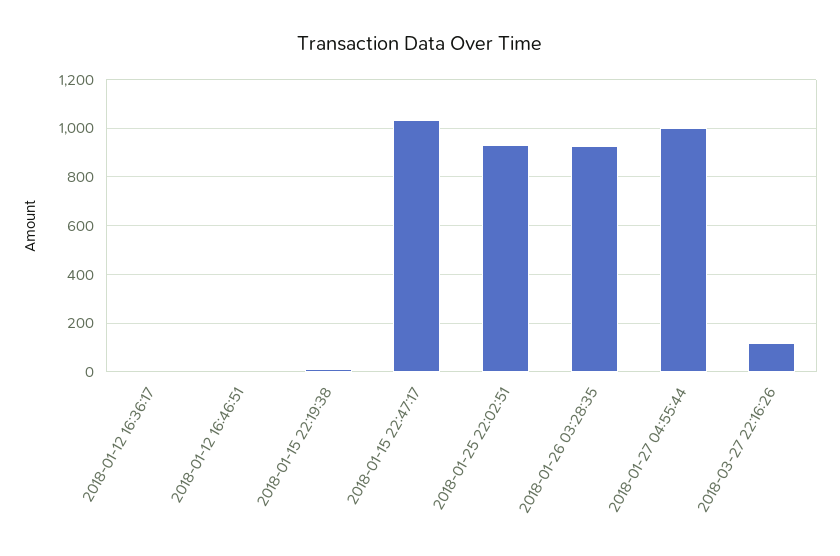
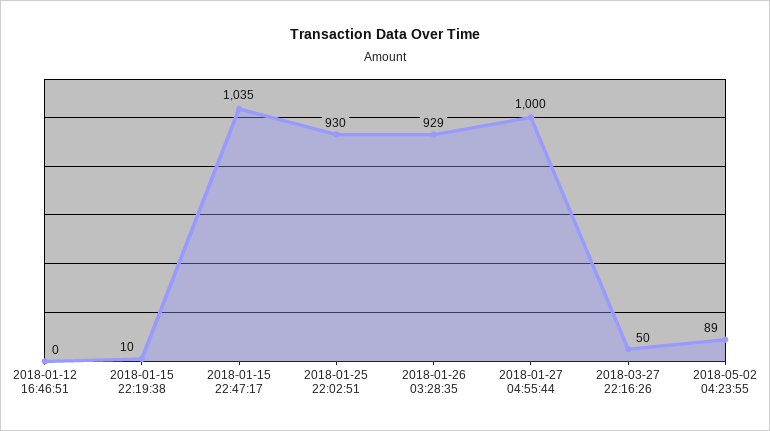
2018-01-12 16:36:17: 0 -> none
2018-03-27 22:16:26: 125 -> 50
2018-05-02 04:23:55: none -> 89

